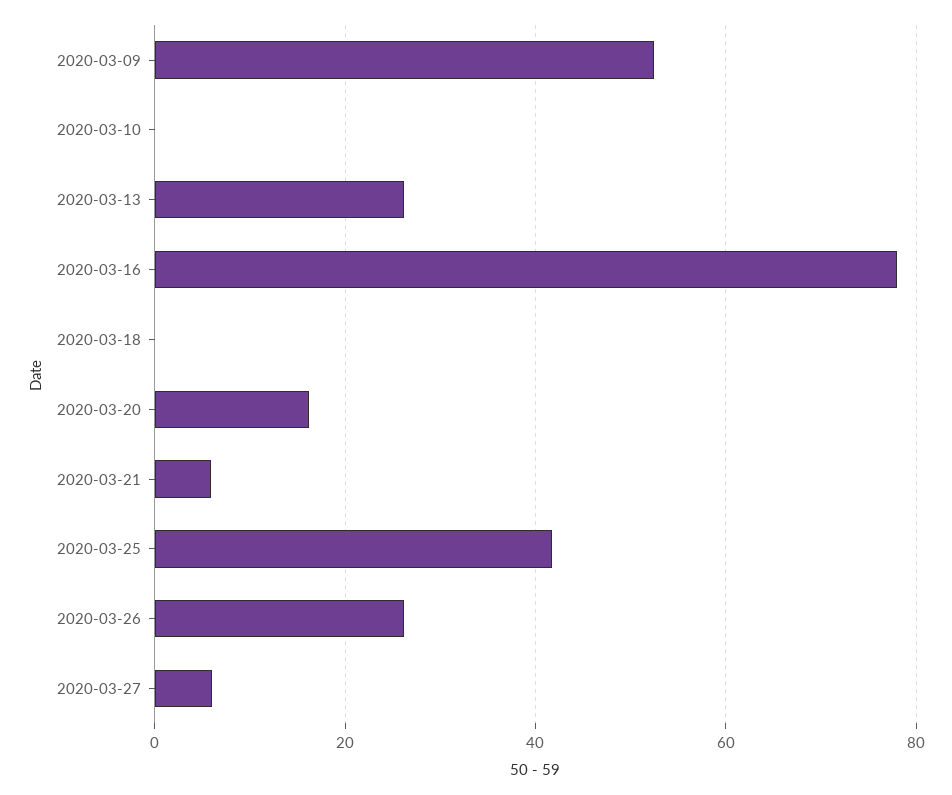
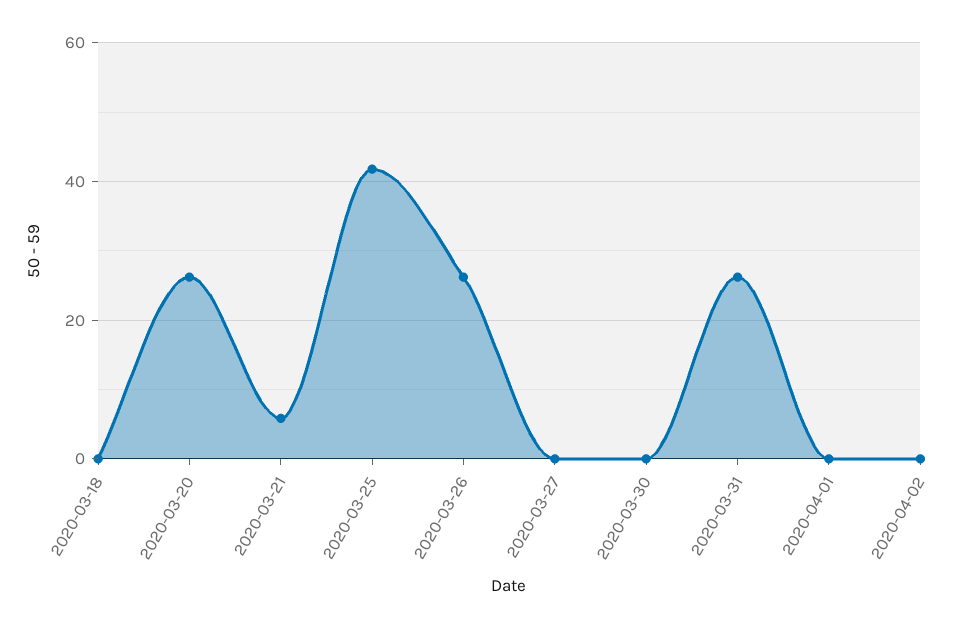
2020-03-09: 52 -> none
2020-03-10: 0 -> none
2020-03-13: 26 -> none
2020-03-16: 78 -> none
2020-03-20: 16 -> 26
2020-03-27: 6 -> 0
2020-03-30: none -> 0
2020-03-31: none -> 26
2020-04-01: none -> 0
2020-04-02: none -> 0

